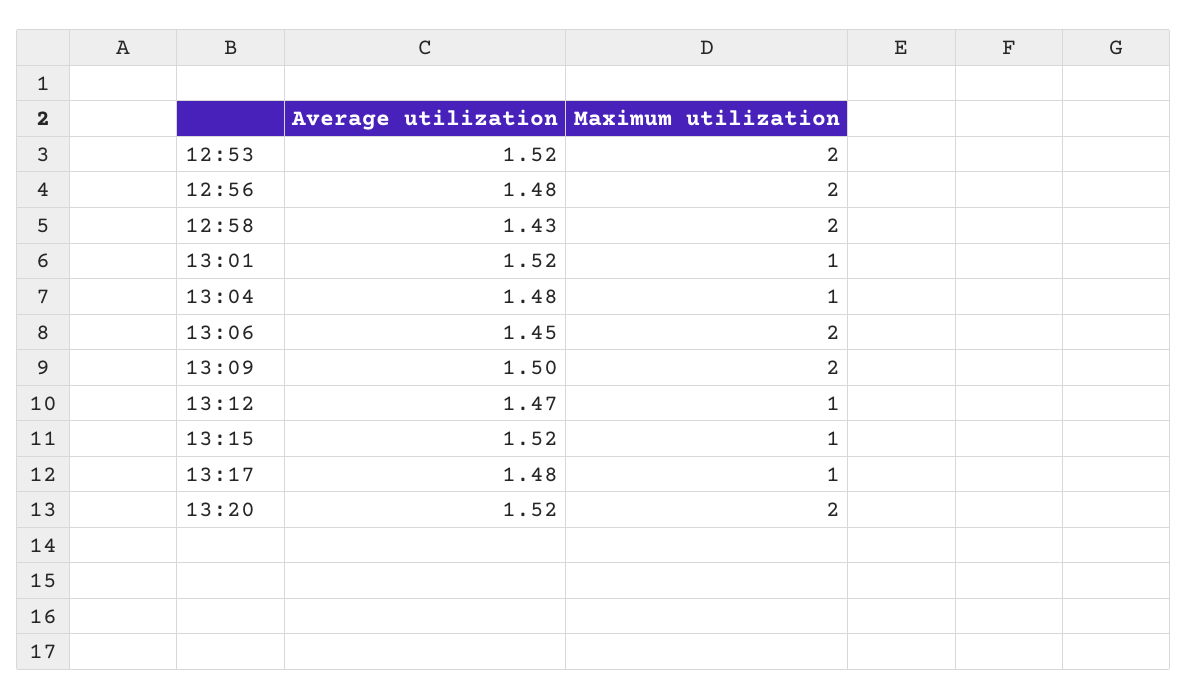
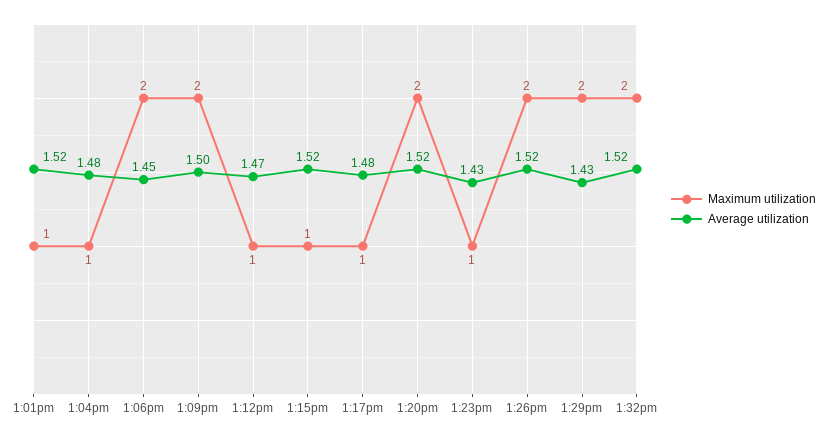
Average utilization, 12:53: 1.52 -> none
Maximum utilization, 12:53: 2 -> none
Average utilization, 12:56: 1.48 -> none
Maximum utilization, 12:56: 2 -> none
Average utilization, 12:58: 1.43 -> none
Maximum utilization, 12:58: 2 -> none
Maximum utilization, 1:23pm: none -> 1
Average utilization, 1:23pm: none -> 1.43
Maximum utilization, 1:26pm: none -> 2
Average utilization, 1:26pm: none -> 1.52
Maximum utilization, 1:29pm: none -> 2
Average utilization, 1:29pm: none -> 1.43
Maximum utilization, 1:32pm: none -> 2
Average utilization, 1:32pm: none -> 1.52

